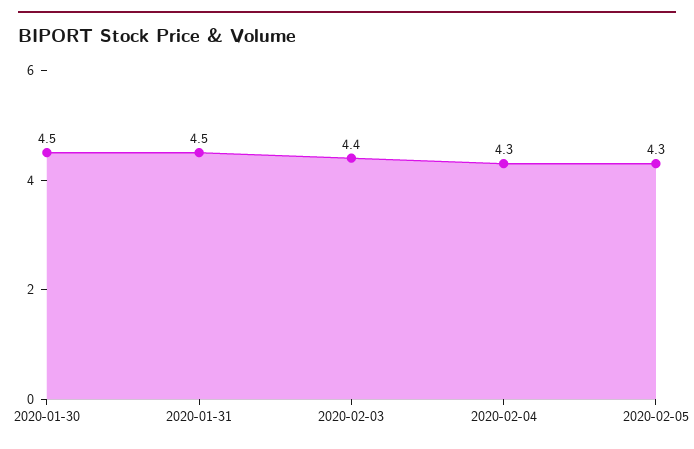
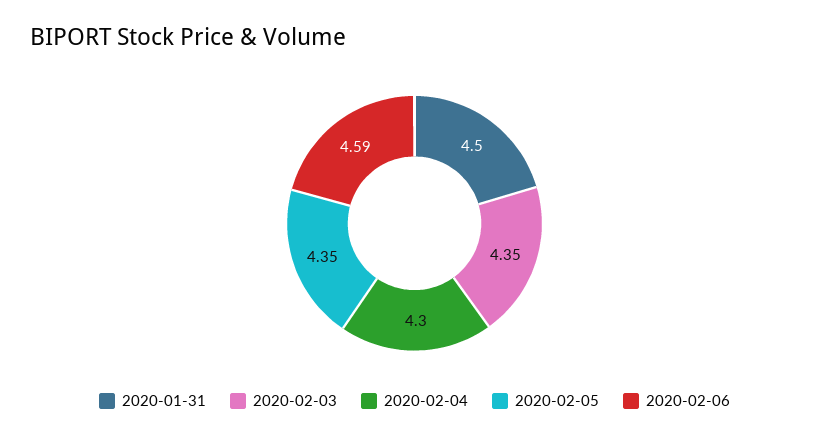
2020-01-30: 4.5 -> none
2020-02-03: 4.4 -> 4.35
2020-02-05: 4.3 -> 4.35
2020-02-06: none -> 4.59

